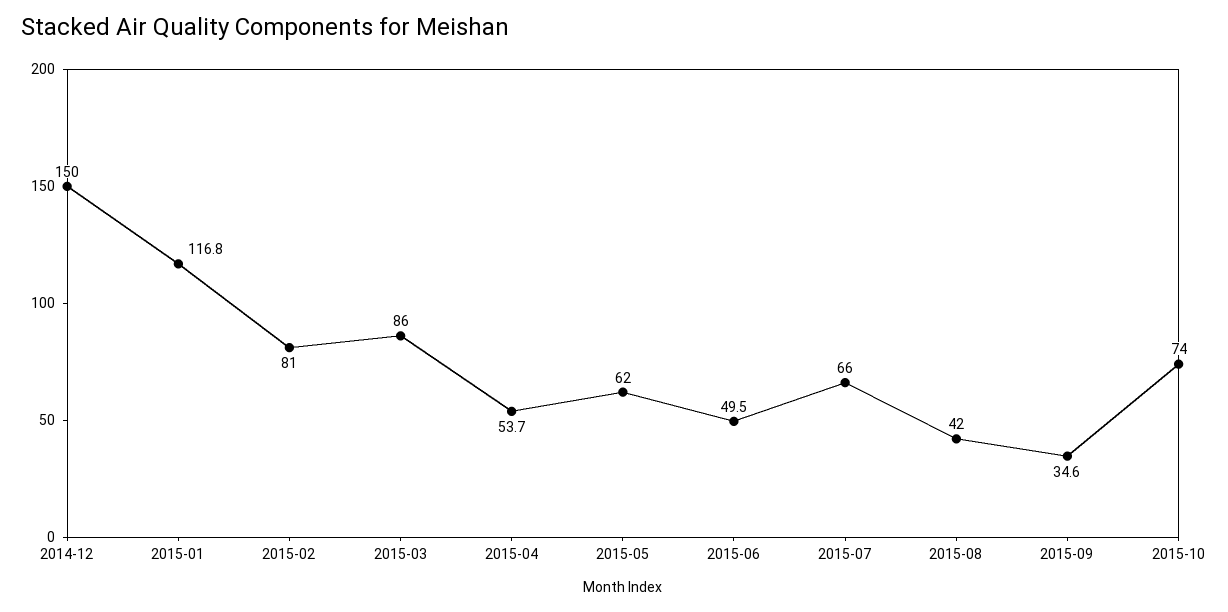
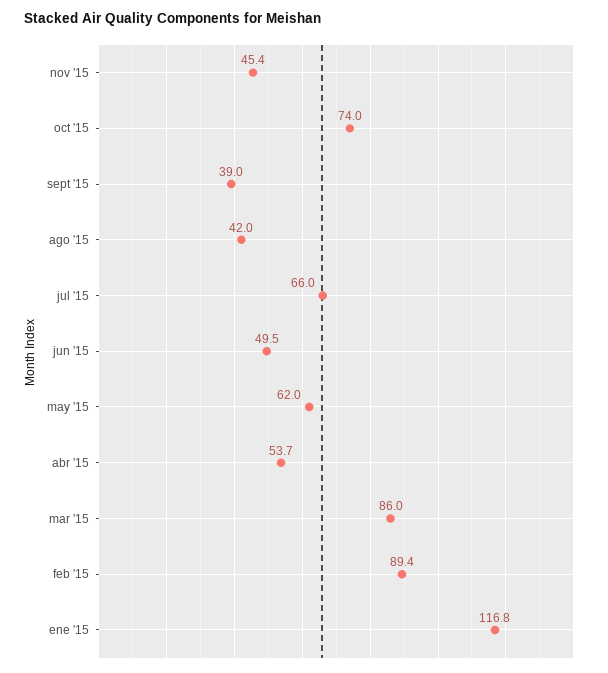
2014-12: 150 -> none
2015-02: 81 -> 89.4
2015-09: 34.6 -> 39
nov '15: none -> 45.4

